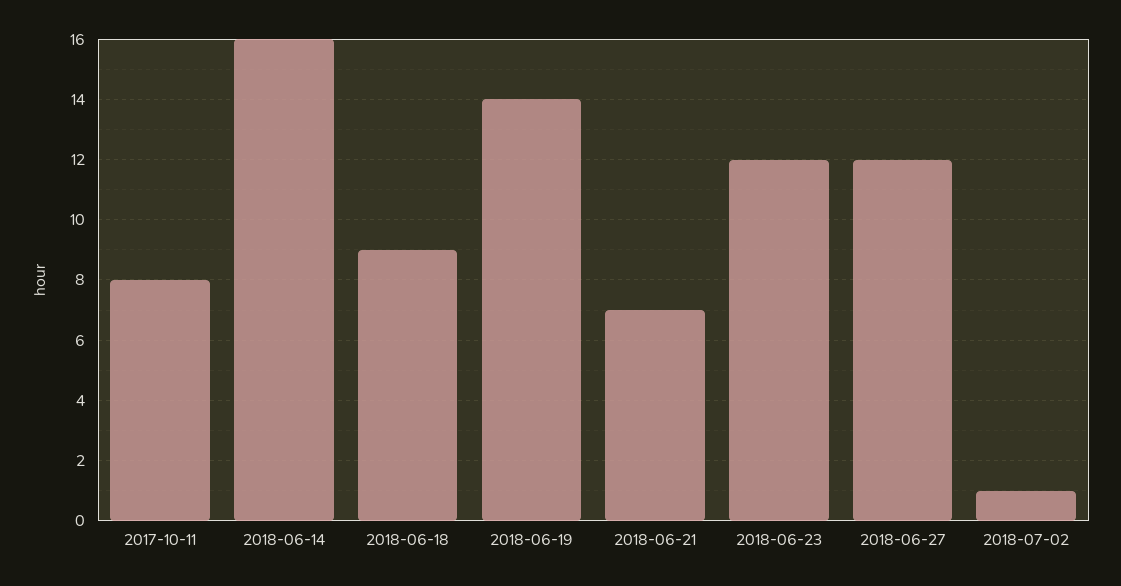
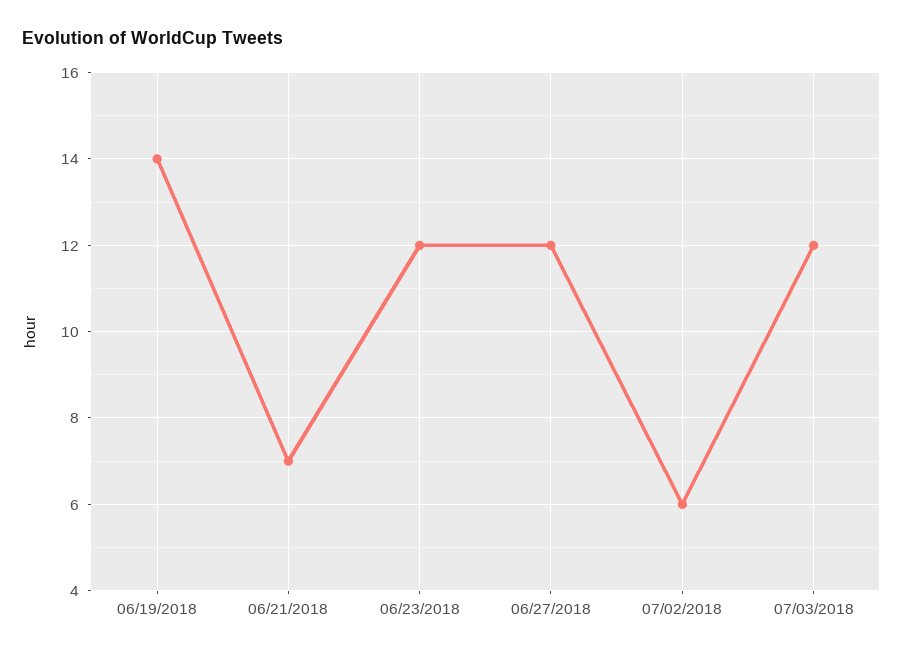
2017-10-11: 8 -> none
2018-06-14: 16 -> none
2018-06-18: 9 -> none
2018-07-02: 1 -> 6
07/03/2018: none -> 12

